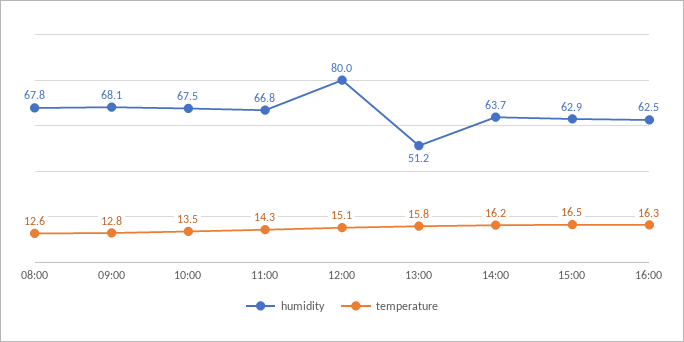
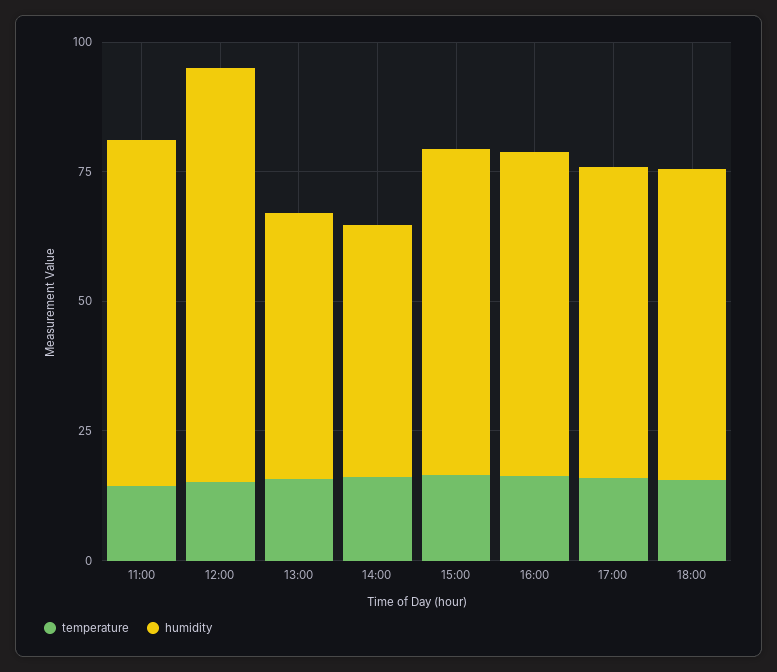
humidity, 08:00: 67.8 -> none
temperature, 08:00: 12.6 -> none
humidity, 09:00: 68.1 -> none
temperature, 09:00: 12.8 -> none
humidity, 10:00: 67.5 -> none
temperature, 10:00: 13.5 -> none
humidity, 14:00: 63.7 -> 50
temperature, 17:00: none -> 15
humidity, 17:00: none -> 60
temperature, 18:00: none -> 15
humidity, 18:00: none -> 60

